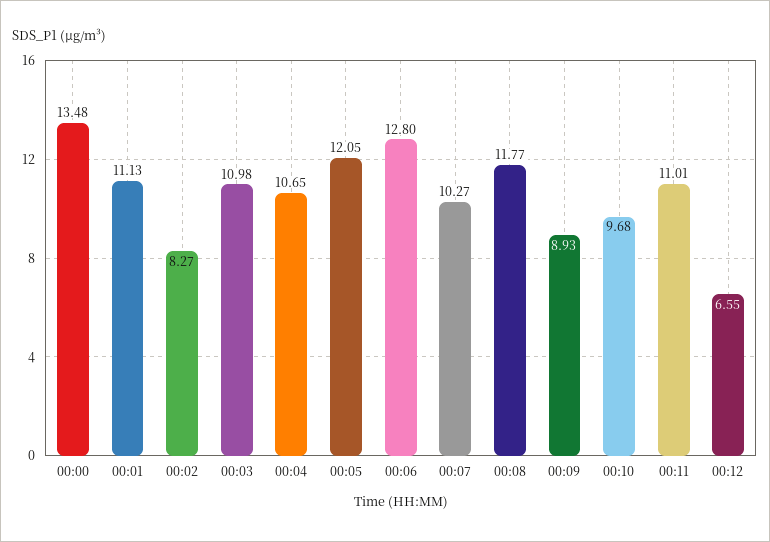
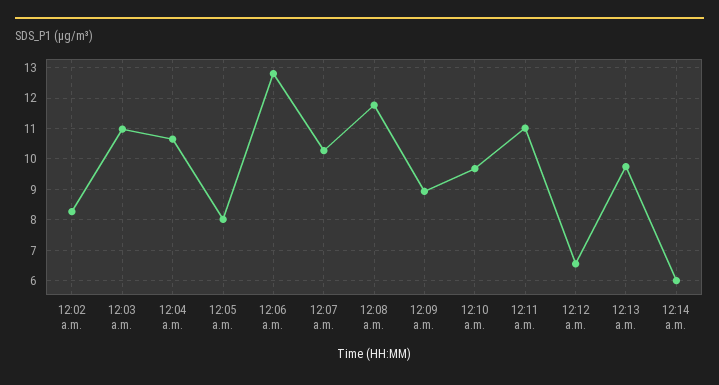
00:00: 13.48 -> none
00:01: 11.13 -> none
00:05: 12.05 -> 8
12:13 a.m.: none -> 9.8
12:14 a.m.: none -> 6

